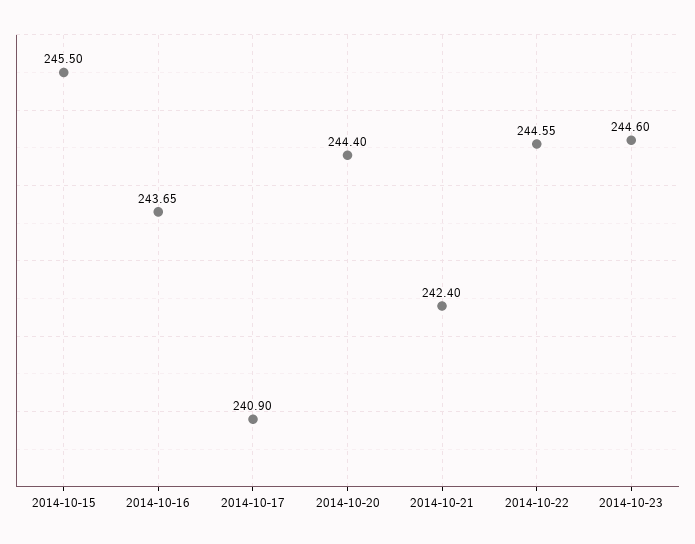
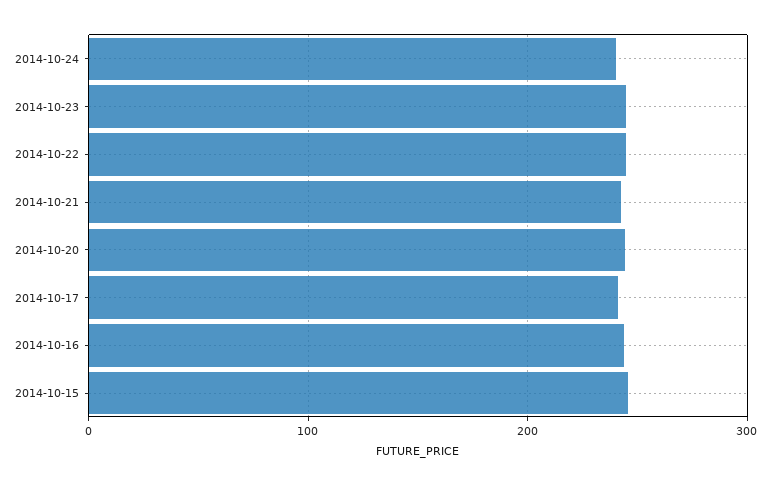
2014-10-24: none -> 240

